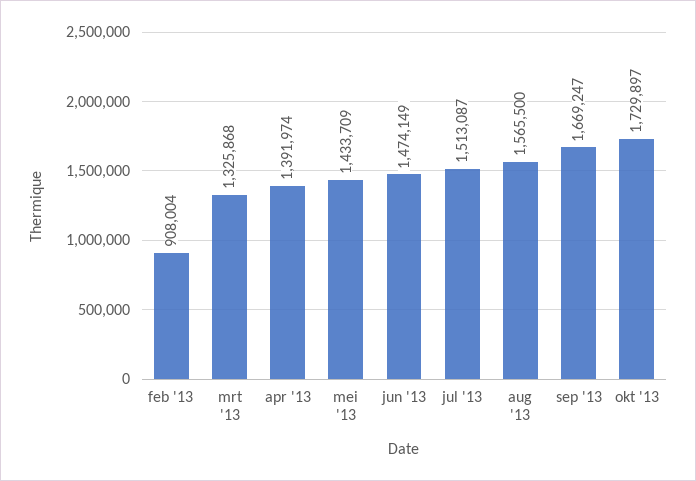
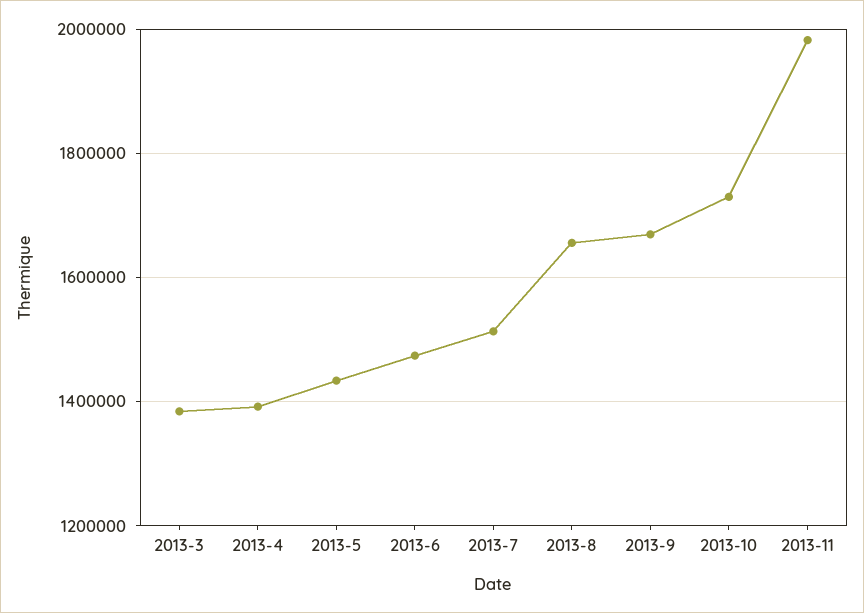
feb '13: 908004 -> none
mrt '13: 1325868 -> 1380000
aug '13: 1565500 -> 1660000
2013-11: none -> 1980000

